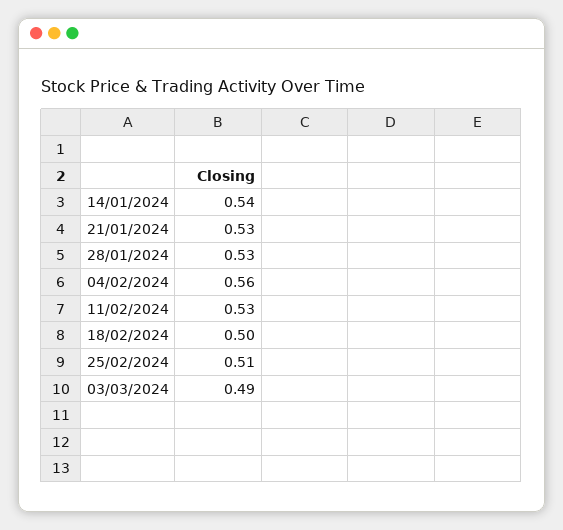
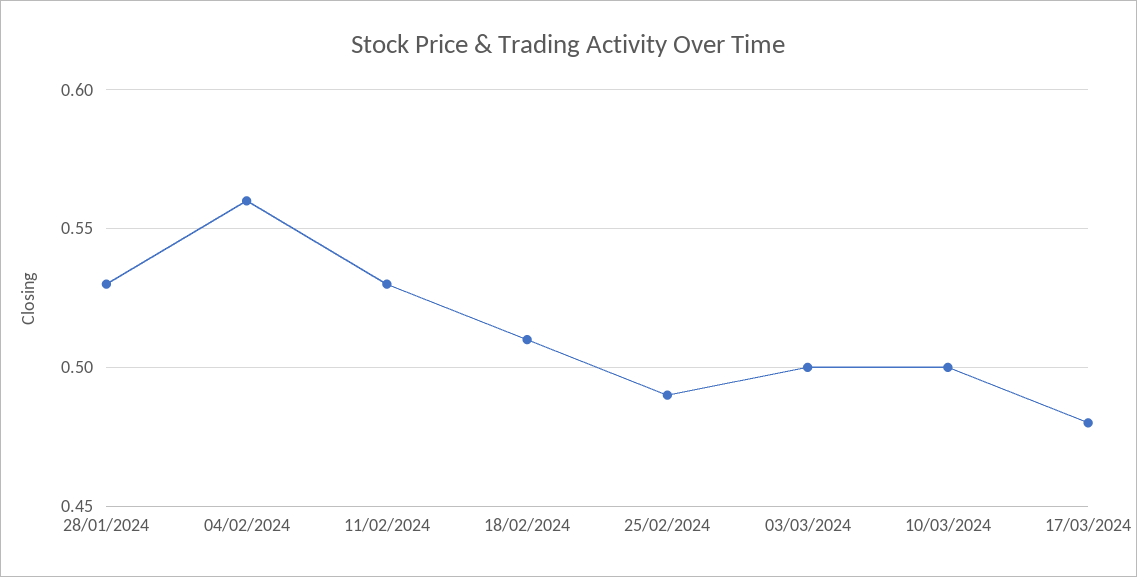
14/01/2024: 0.54 -> none
21/01/2024: 0.53 -> none
18/02/2024: 0.5 -> 0.51
25/02/2024: 0.51 -> 0.49
03/03/2024: 0.49 -> 0.5
10/03/2024: none -> 0.5
17/03/2024: none -> 0.48

